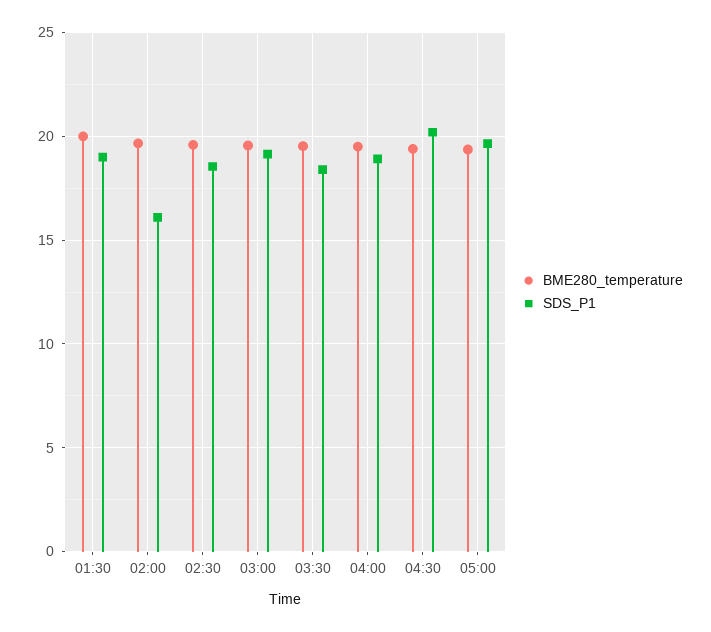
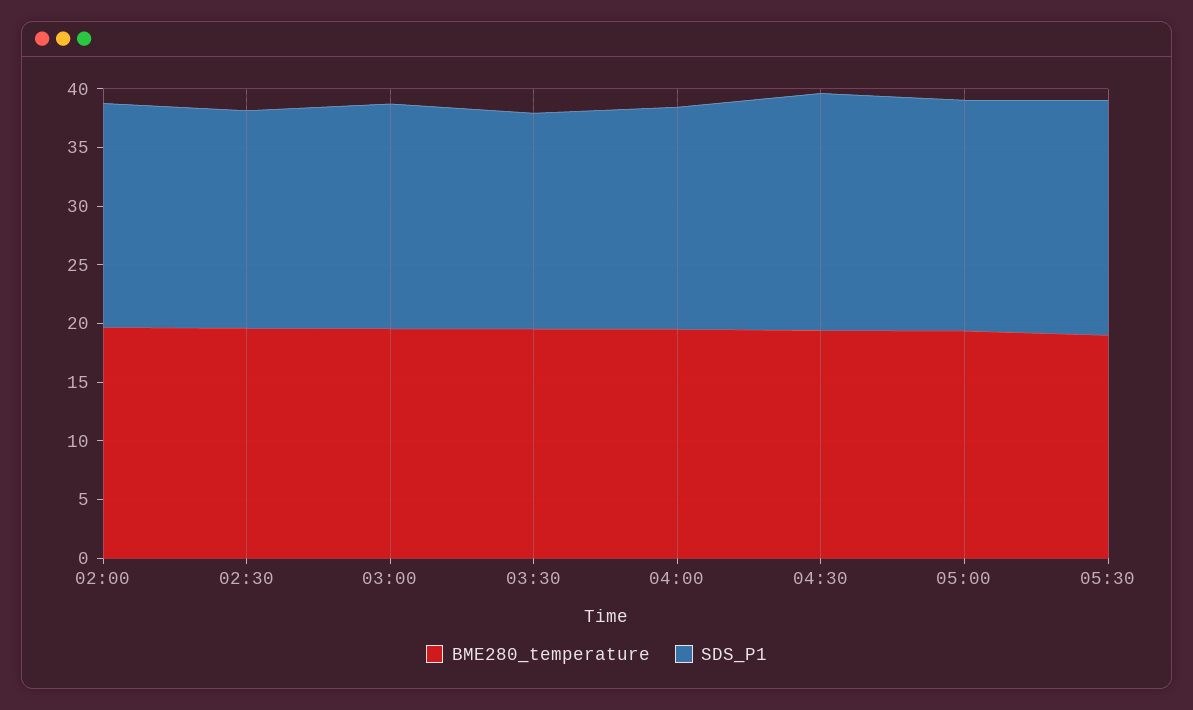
BME280_temperature, 01:30: 20 -> none
SDS_P1, 01:30: 19 -> none
SDS_P1, 02:00: 16 -> 19
BME280_temperature, 05:30: none -> 19
SDS_P1, 05:30: none -> 20

